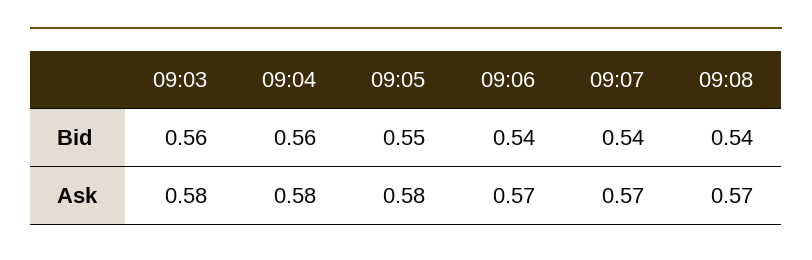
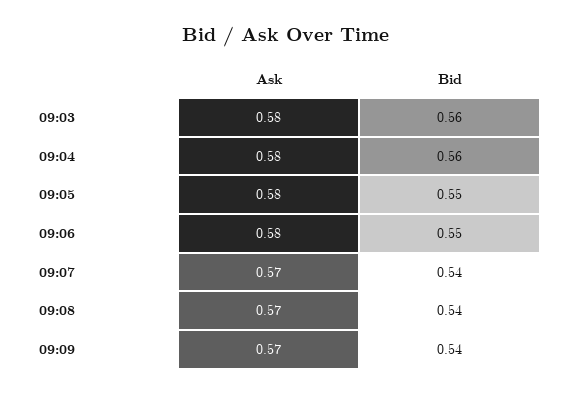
09:06, Bid: 0.54 -> 0.55
09:06, Ask: 0.57 -> 0.58
09:09, Ask: none -> 0.57
09:09, Bid: none -> 0.54

